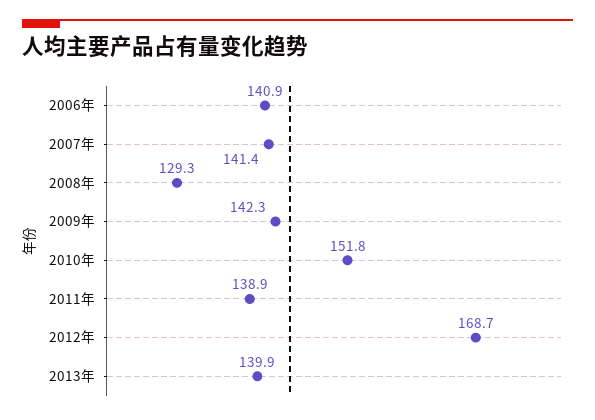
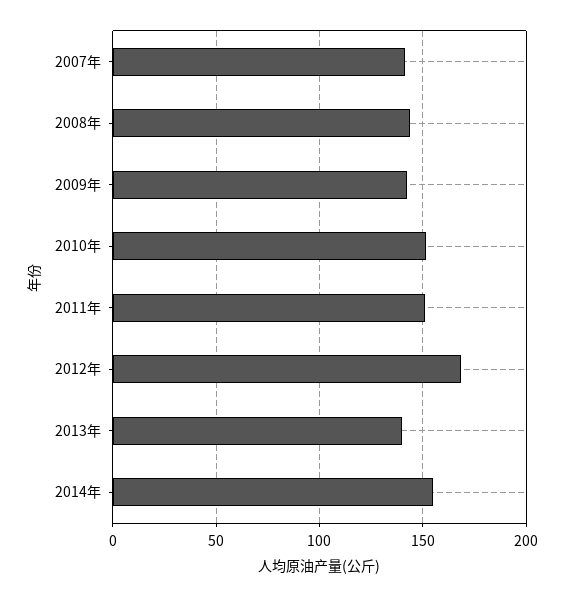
2006年: 140.9 -> none
2008年: 129.3 -> 145
2011年: 138.9 -> 150
2014年: none -> 155

